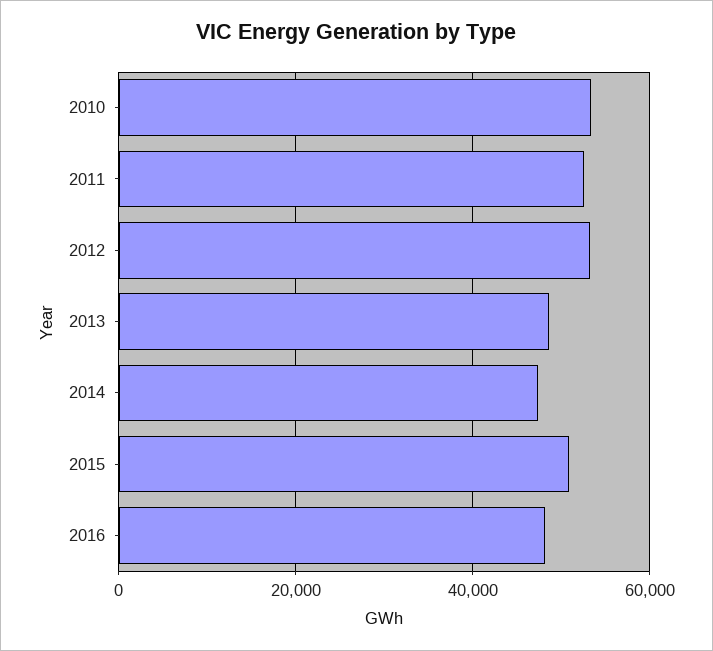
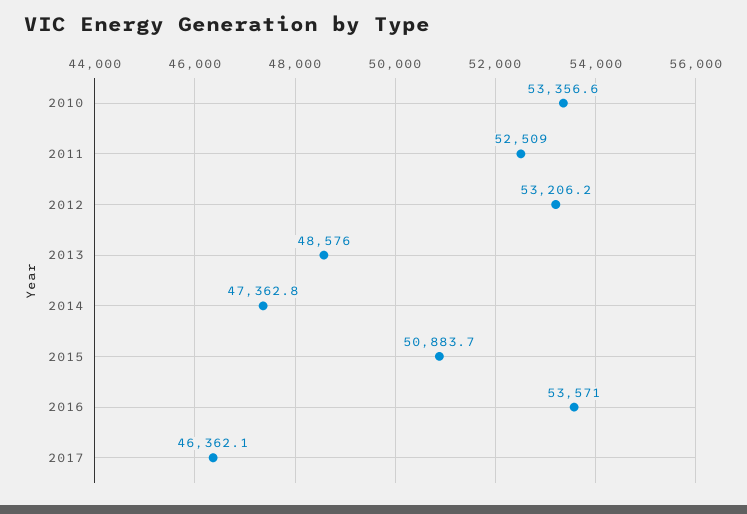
2016: 48000 -> 53571
2017: none -> 46362.1

